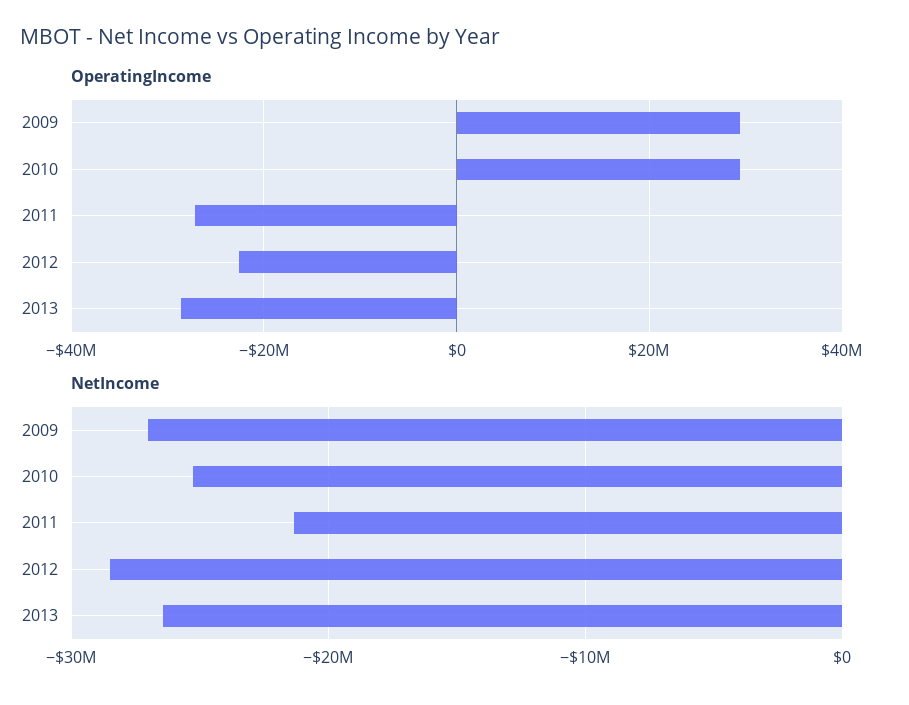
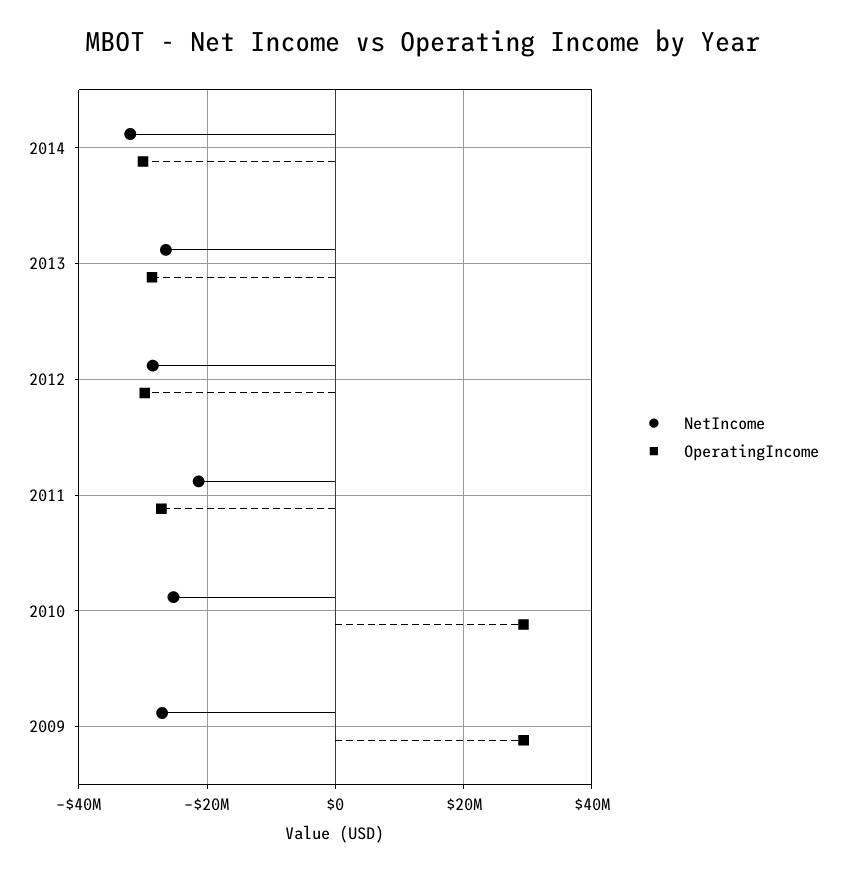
OperatingIncome, 2012: -22000000 -> -30000000
NetIncome, 2014: none -> -32000000
OperatingIncome, 2014: none -> -30000000

